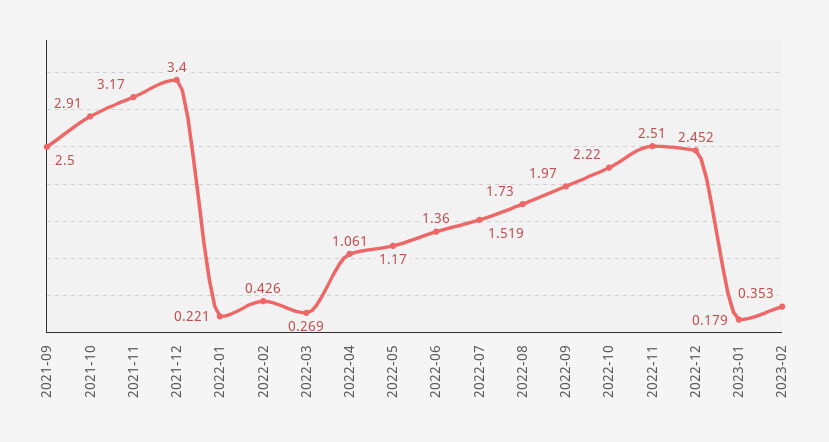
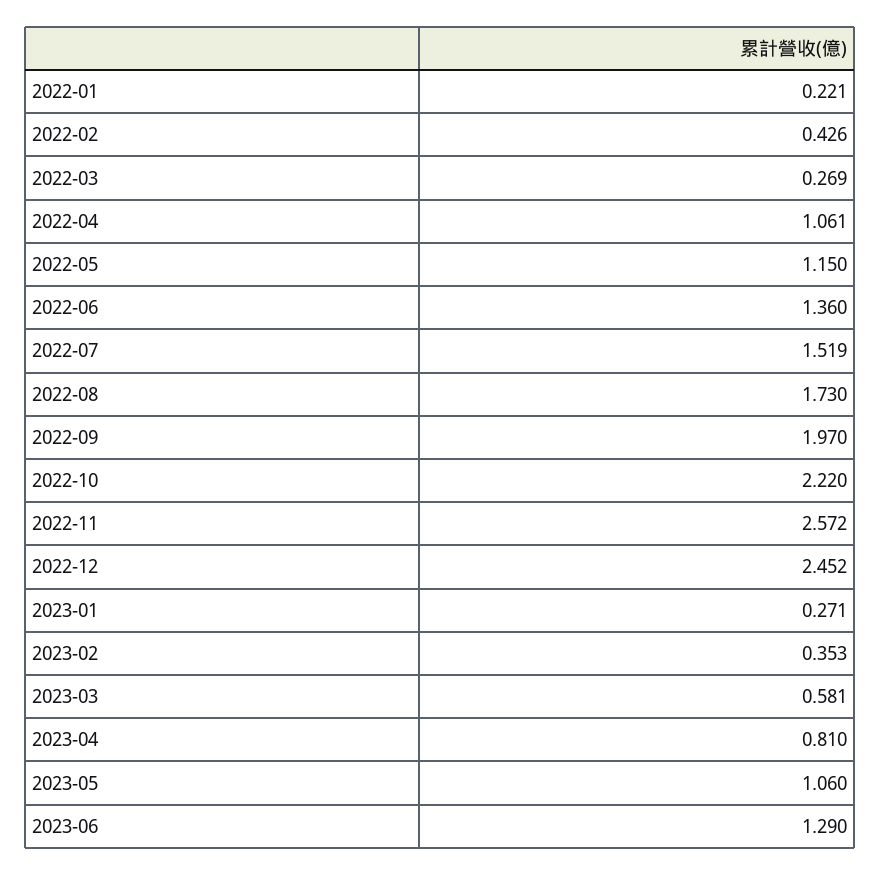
2021-09: 2.5 -> none
2021-10: 2.91 -> none
2021-11: 3.17 -> none
2021-12: 3.4 -> none
2022-05: 1.17 -> 1.15
2022-11: 2.51 -> 2.572
2023-01: 0.179 -> 0.271
2023-03: none -> 0.581
2023-04: none -> 0.81
2023-05: none -> 1.06
2023-06: none -> 1.29

